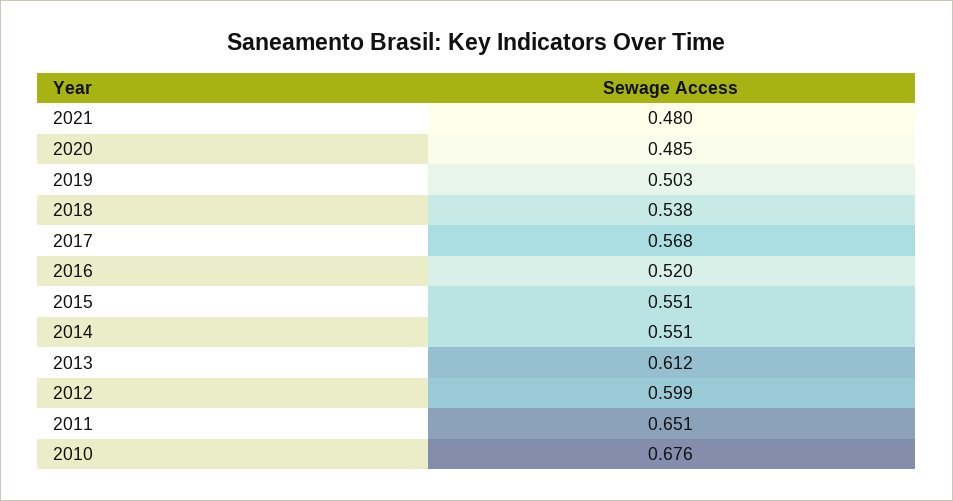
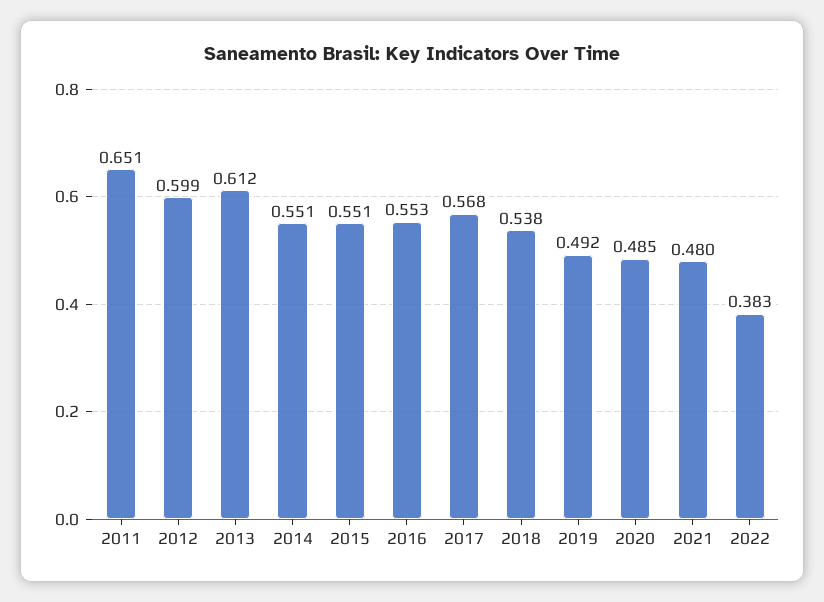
2019: 0.503 -> 0.492
2016: 0.52 -> 0.553
2010: 0.676 -> none
2022: none -> 0.383

